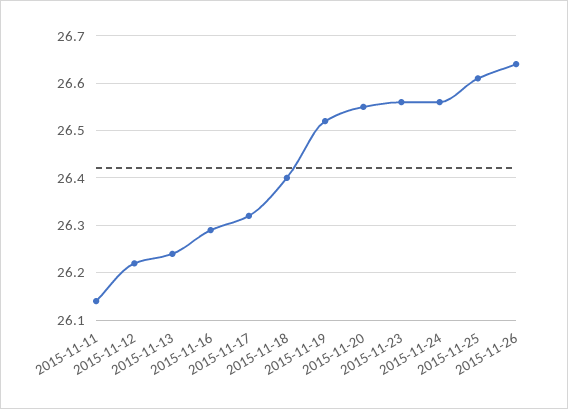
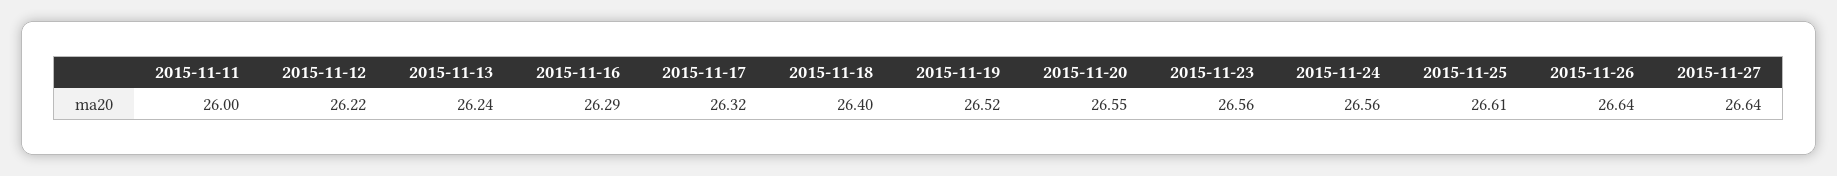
2015-11-11: 26.15 -> 26
2015-11-27: none -> 26.64

